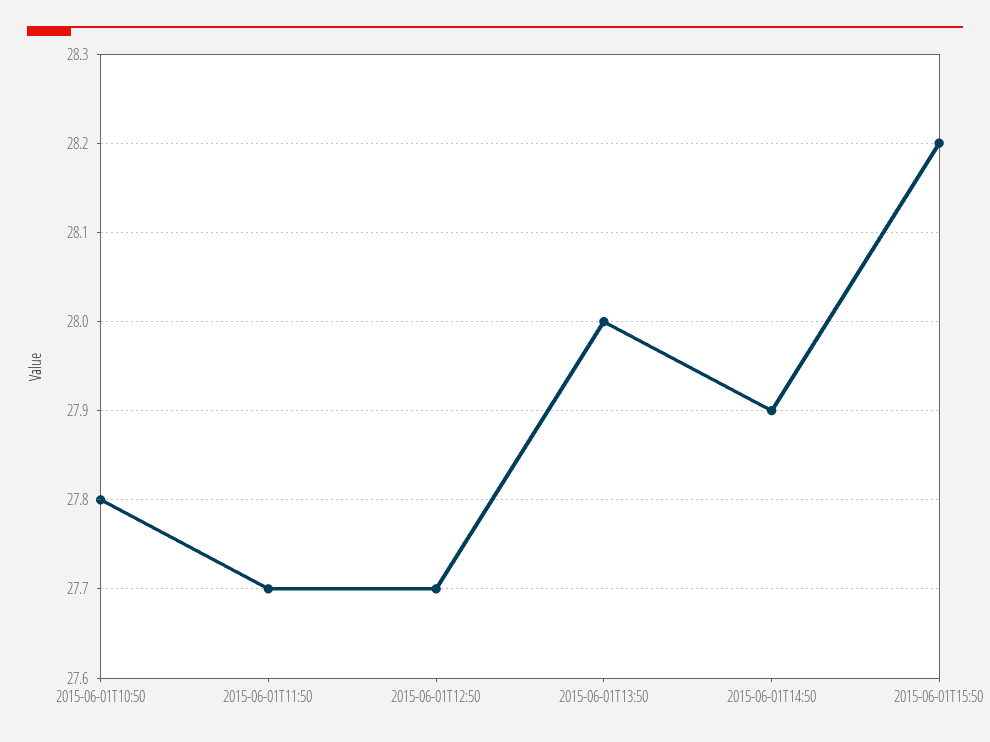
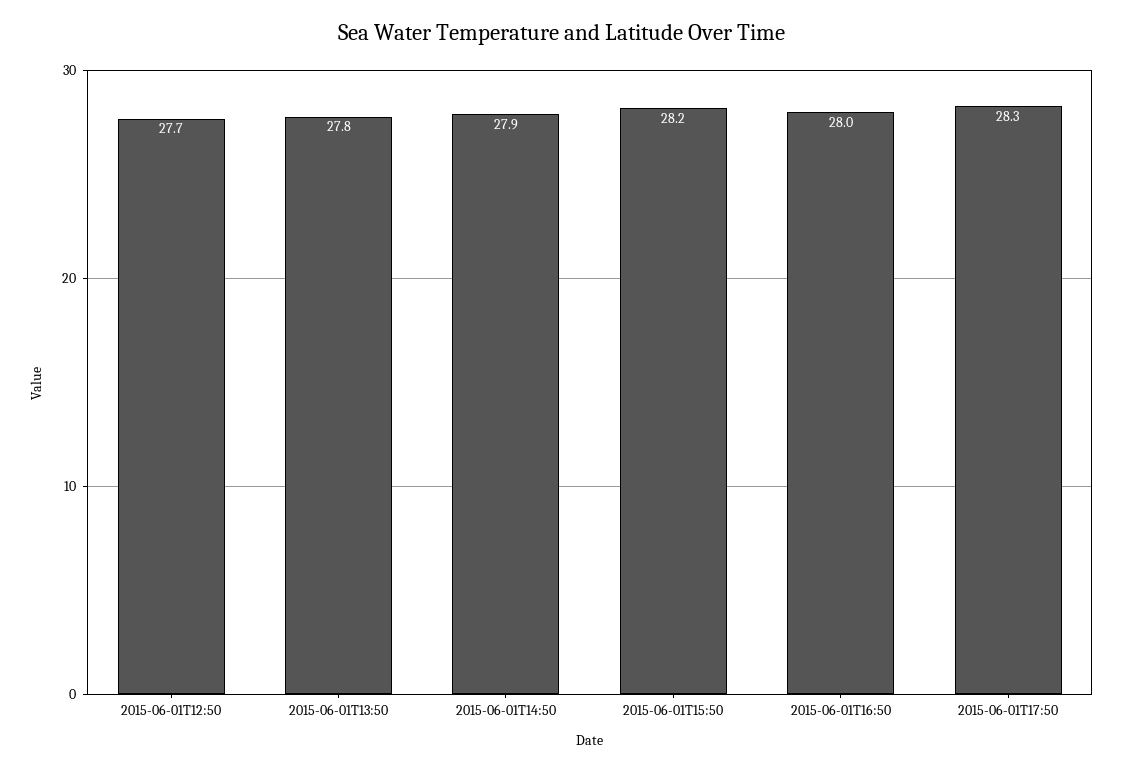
2015-06-01T10:50: 27.8 -> none
2015-06-01T11:50: 27.7 -> none
2015-06-01T13:50: 28 -> 27.8
2015-06-01T16:50: none -> 28
2015-06-01T17:50: none -> 28.3

